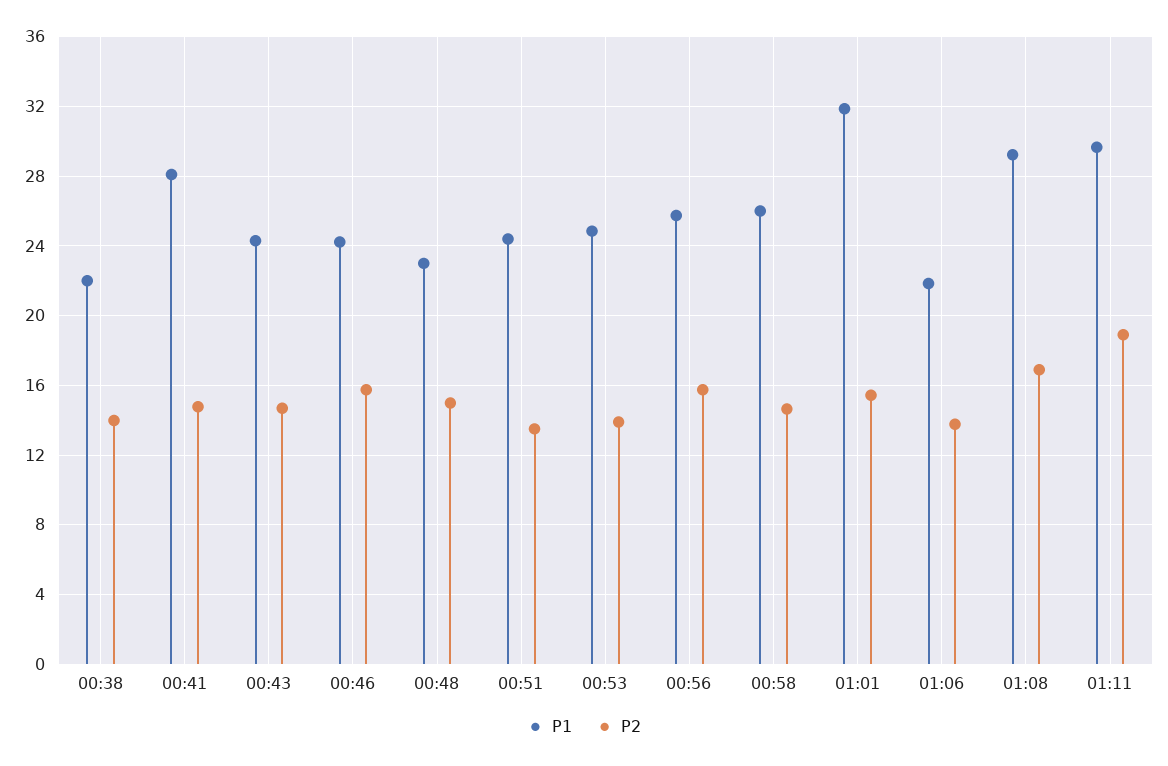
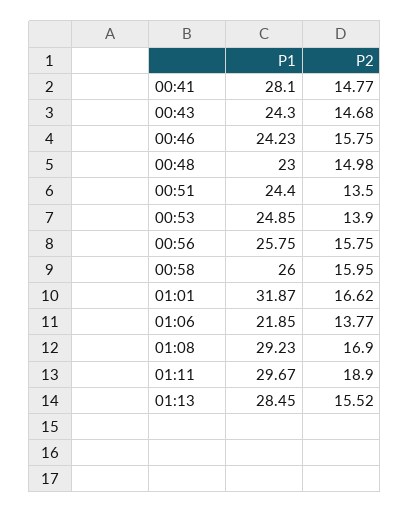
P1, 00:38: 22 -> none
P2, 00:38: 14 -> none
P2, 00:58: 14.5 -> 15.95
P2, 01:01: 15.5 -> 16.62
P1, 01:13: none -> 28.45
P2, 01:13: none -> 15.52

